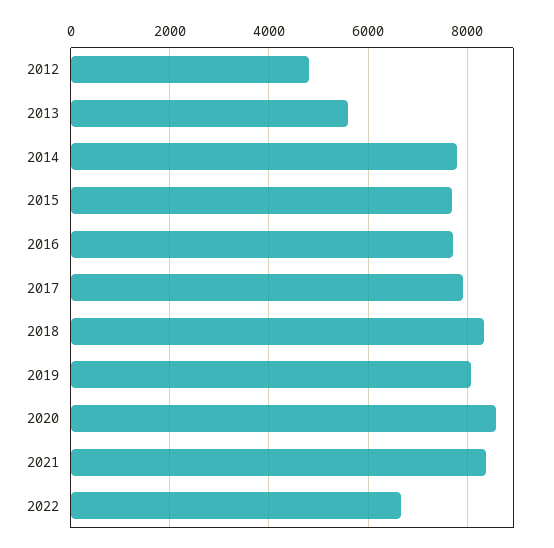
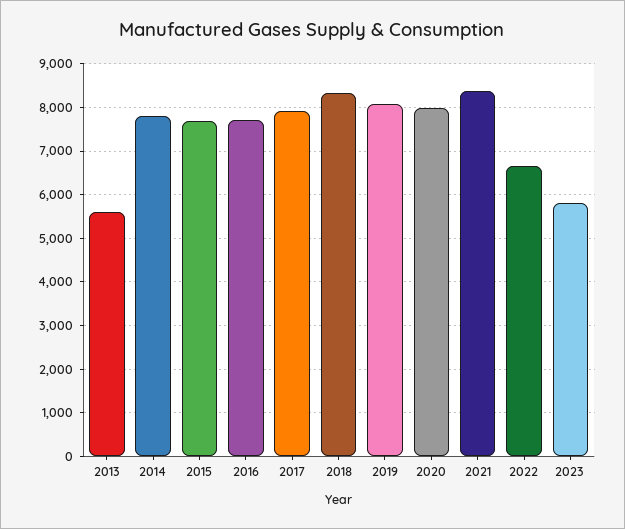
2012: 4800 -> none
2020: 8600 -> 8000
2023: none -> 5800

